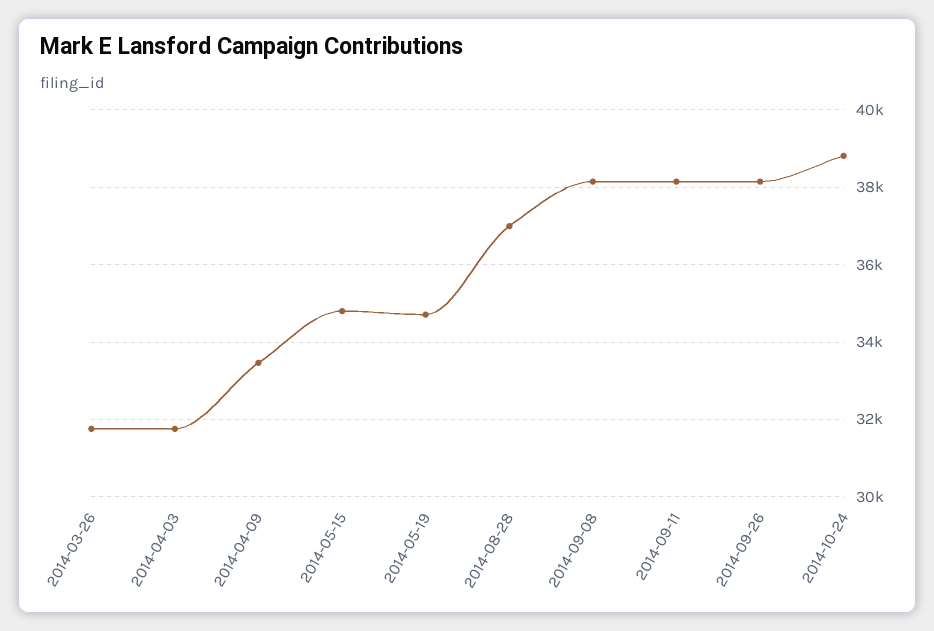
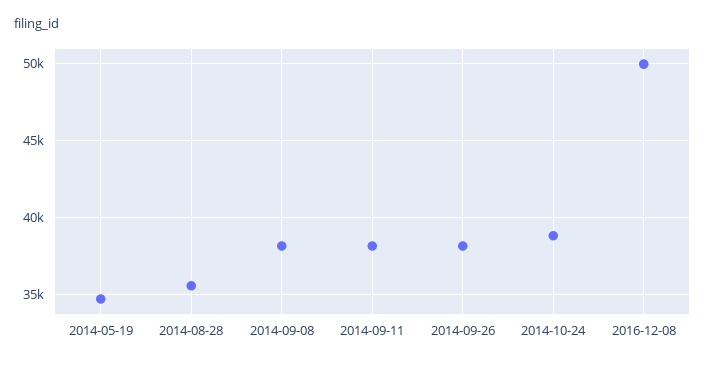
2014-03-26: 31800 -> none
2014-04-03: 31800 -> none
2014-04-09: 33400 -> none
2014-05-15: 34800 -> none
2014-08-28: 37000 -> 35500
2016-12-08: none -> 50000

